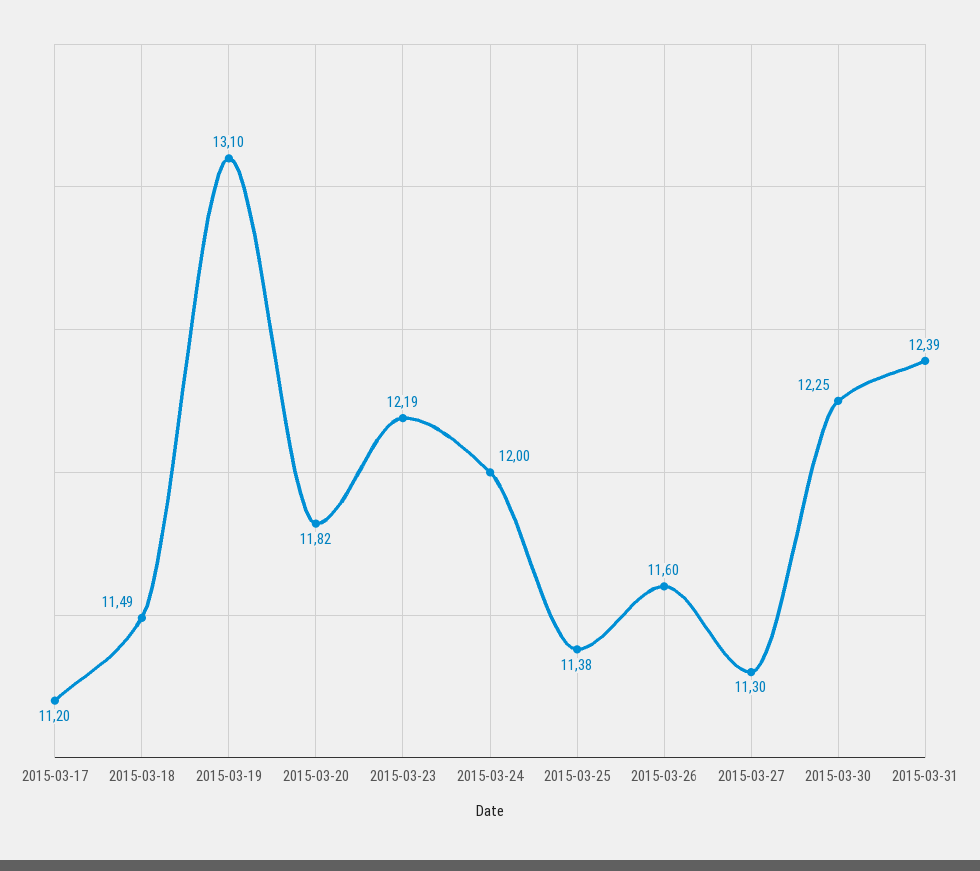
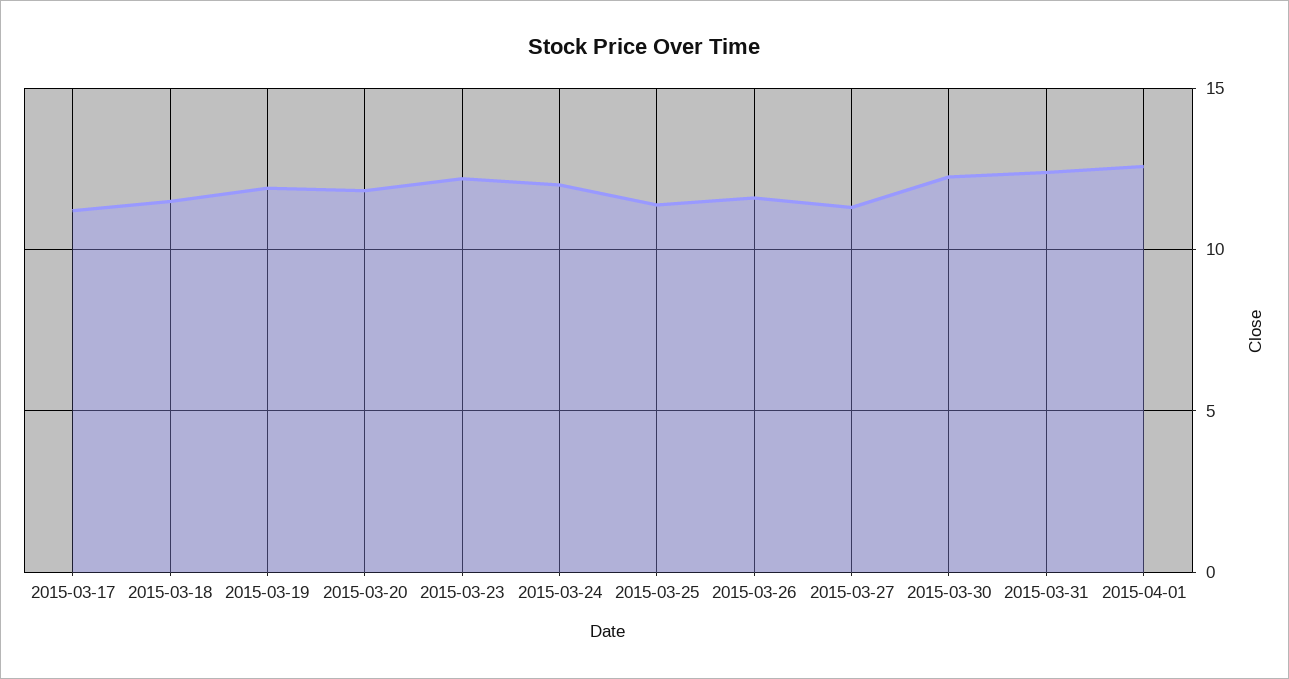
2015-03-19: 13.1 -> 12
2015-04-01: none -> 12.5

